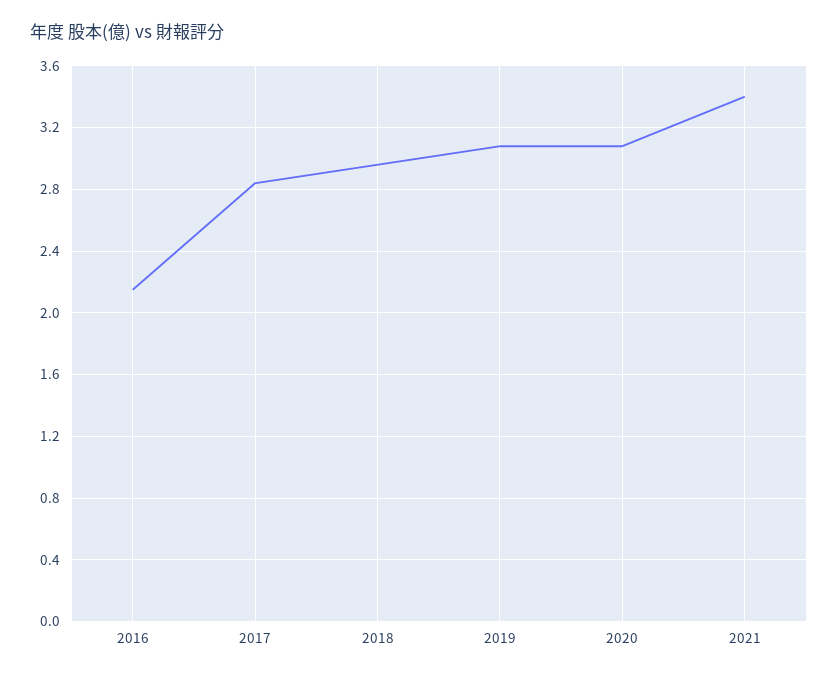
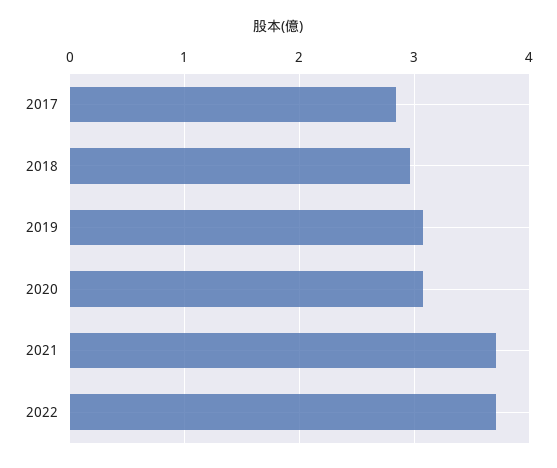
2016: 2.15 -> none
2021: 3.4 -> 3.7
2022: none -> 3.7

